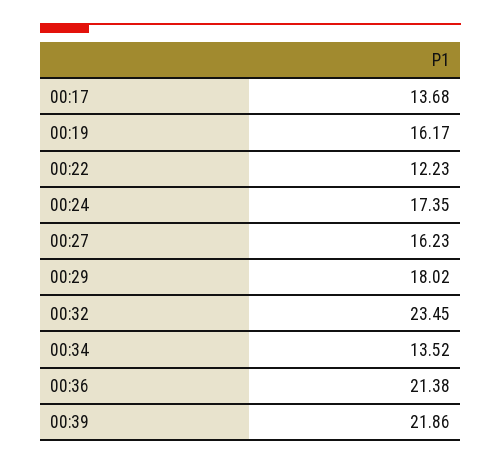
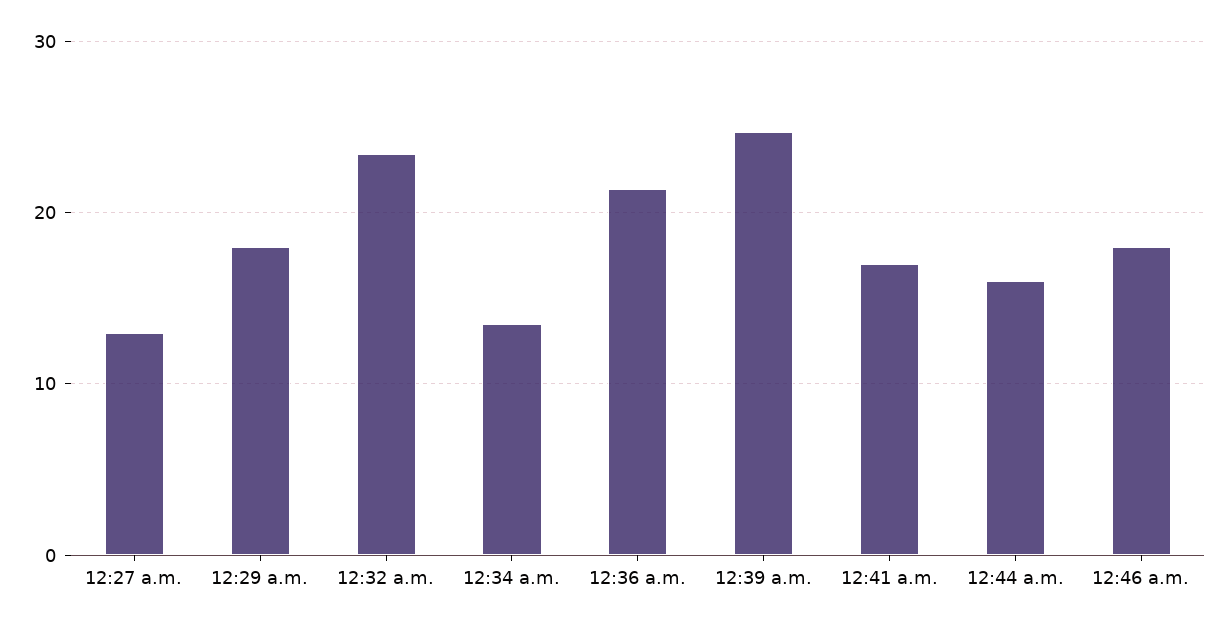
00:17: 13.68 -> none
00:19: 16.17 -> none
00:22: 12.23 -> none
00:24: 17.35 -> none
00:27: 16.23 -> 13
00:39: 21.86 -> 25
12:41 a.m.: none -> 17
12:44 a.m.: none -> 16
12:46 a.m.: none -> 18

